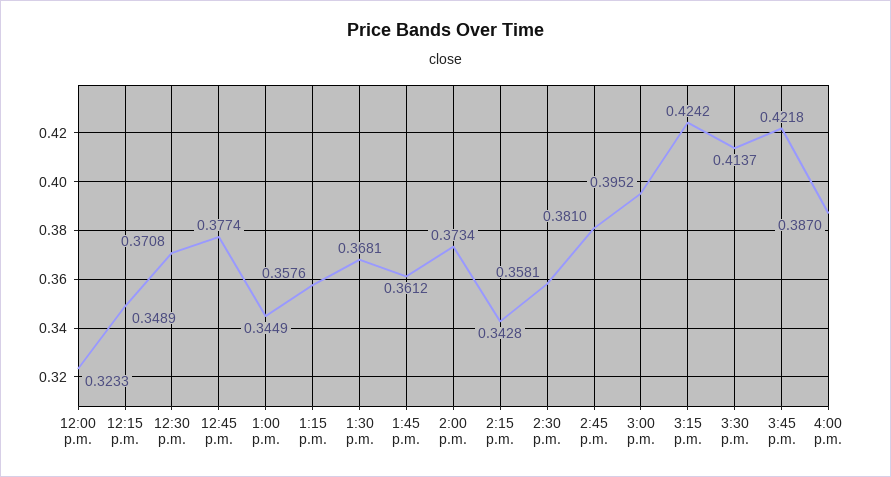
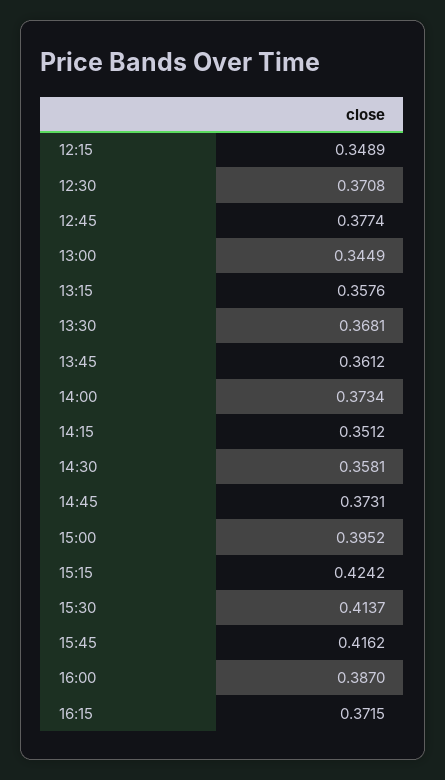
12:00 p.m.: 0.3233 -> none
2:15 p.m.: 0.3428 -> 0.3512
2:45 p.m.: 0.381 -> 0.3731
3:45 p.m.: 0.4218 -> 0.4162
16:15: none -> 0.3715

